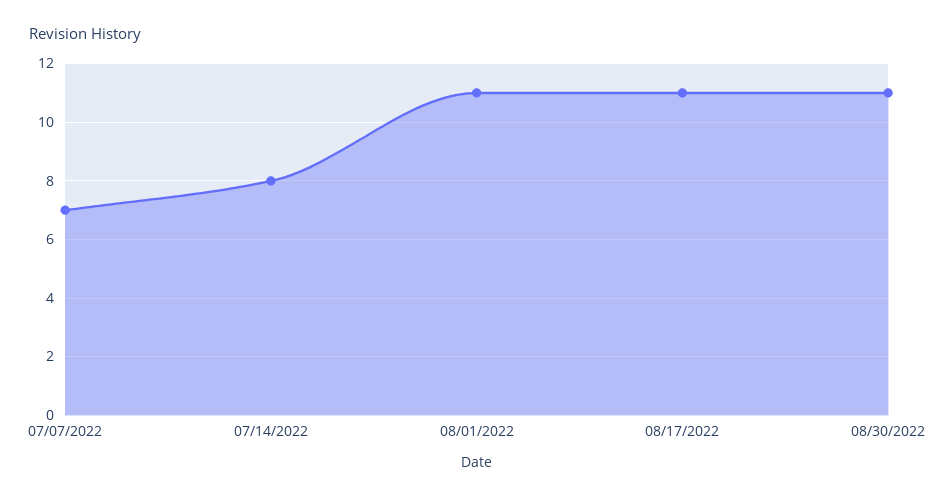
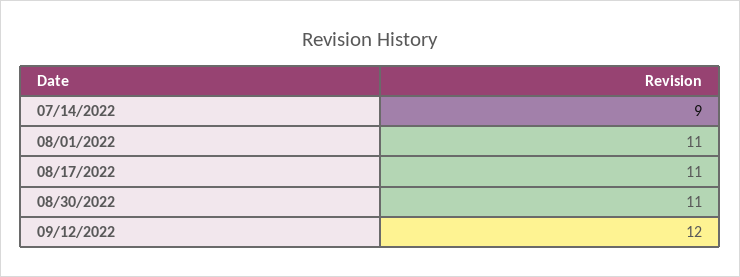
07/07/2022: 7 -> none
07/14/2022: 8 -> 9
09/12/2022: none -> 12

